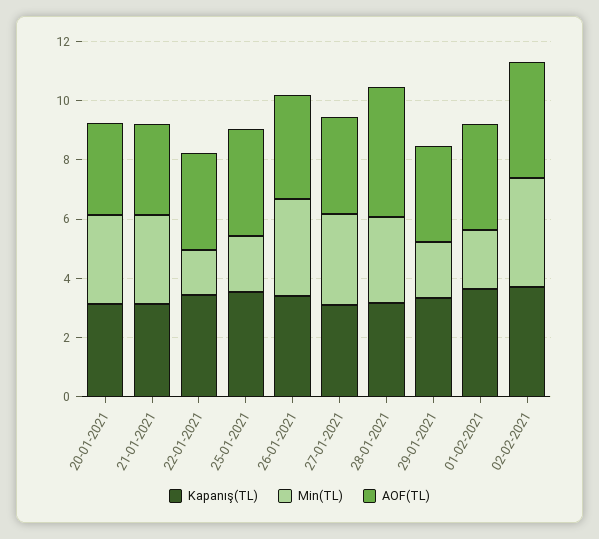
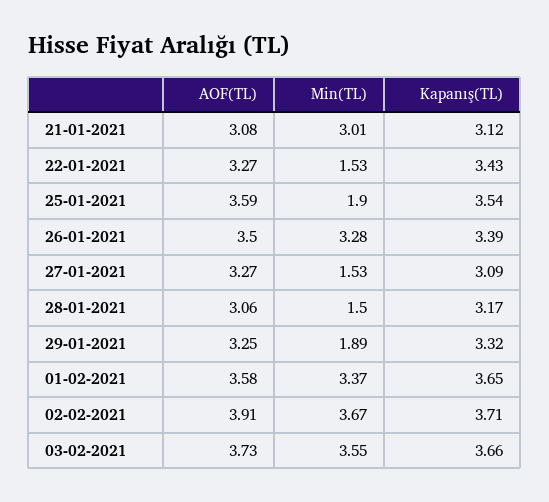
Kapanış(TL), 20-01-2021: 3 -> none
Min(TL), 20-01-2021: 3 -> none
AOF(TL), 20-01-2021: 3 -> none
Min(TL), 27-01-2021: 3 -> 1.53
Min(TL), 28-01-2021: 3 -> 1.5
AOF(TL), 28-01-2021: 4.5 -> 3.06
Min(TL), 01-02-2021: 2 -> 3.37
AOF(TL), 03-02-2021: none -> 3.73
Min(TL), 03-02-2021: none -> 3.55
Kapanış(TL), 03-02-2021: none -> 3.66

